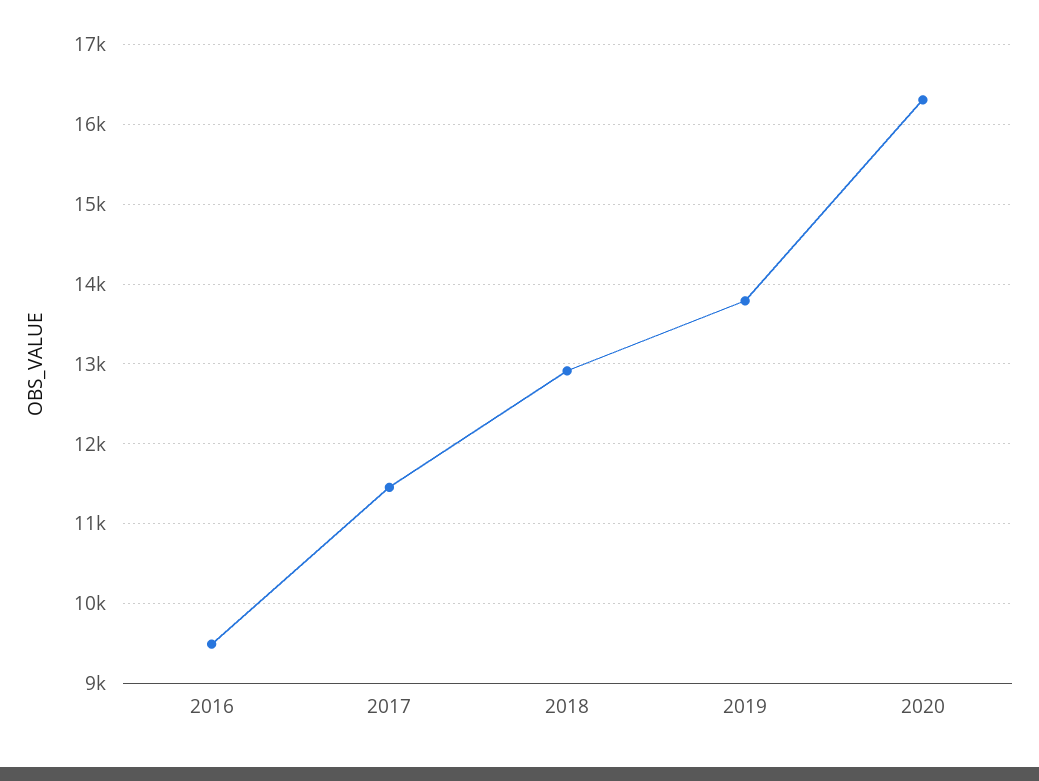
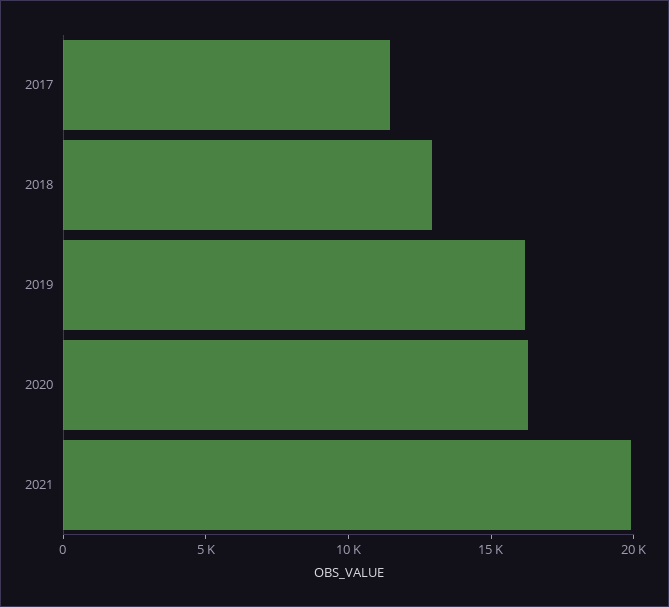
2016: 9500 -> none
2019: 13800 -> 16000
2021: none -> 20000

